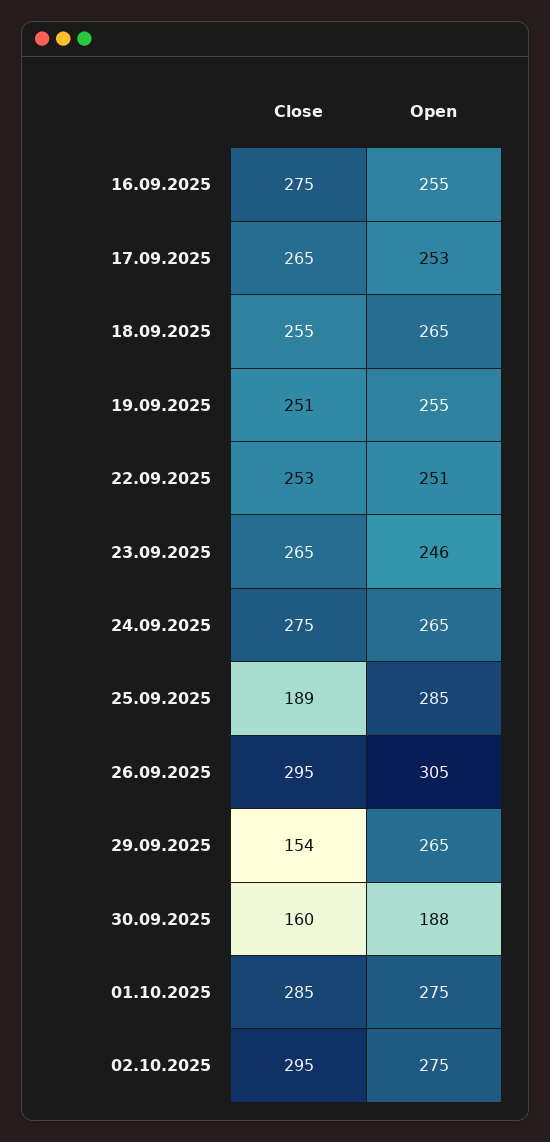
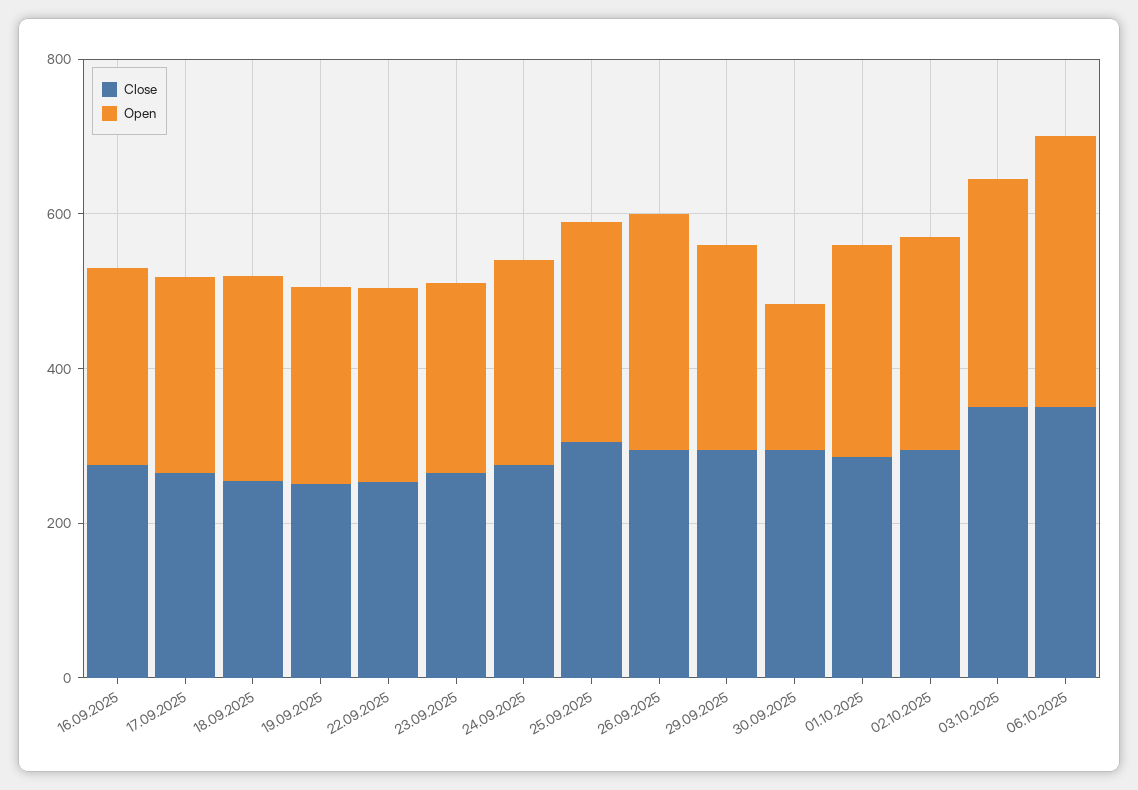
Close, 25.09.2025: 189 -> 300
Close, 29.09.2025: 154 -> 300
Close, 30.09.2025: 160 -> 300
Close, 03.10.2025: none -> 350
Open, 03.10.2025: none -> 300
Close, 06.10.2025: none -> 350
Open, 06.10.2025: none -> 350

